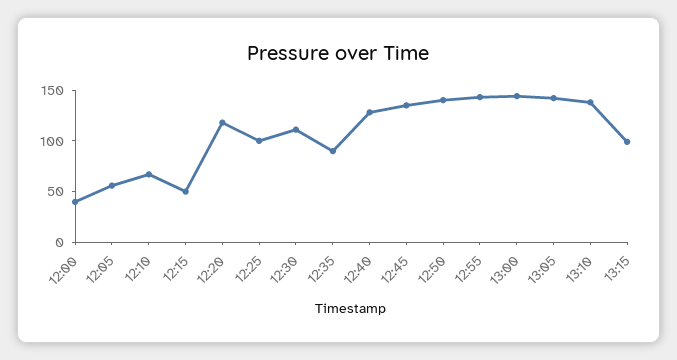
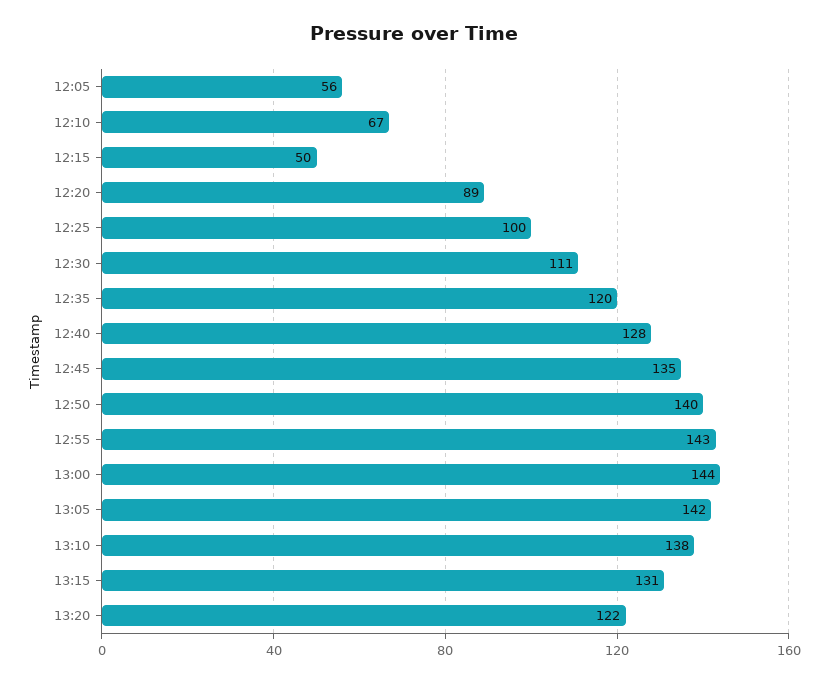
12:00: 40 -> none
12:20: 120 -> 89
12:35: 90 -> 120
13:15: 100 -> 131
13:20: none -> 122

